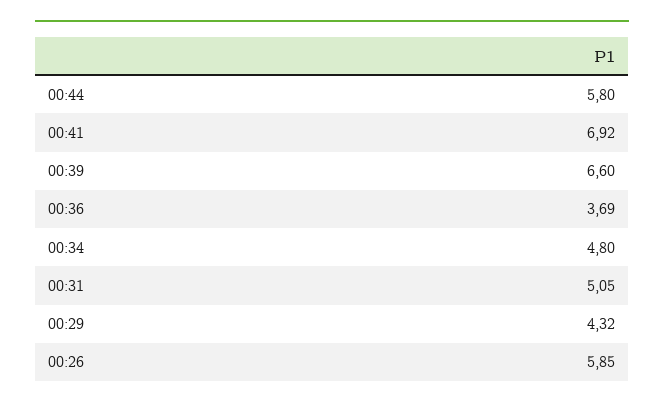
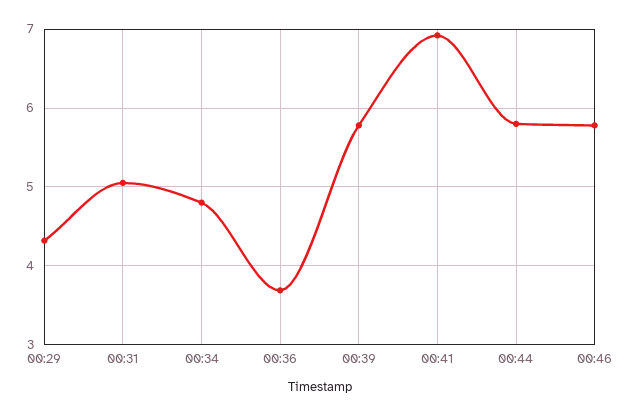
00:39: 6.6 -> 5.8
00:26: 5.85 -> none
00:46: none -> 5.8

